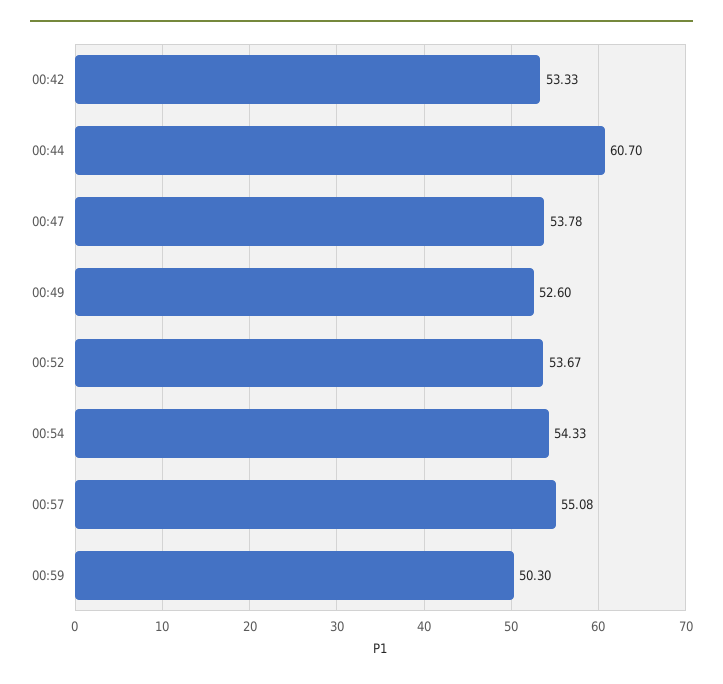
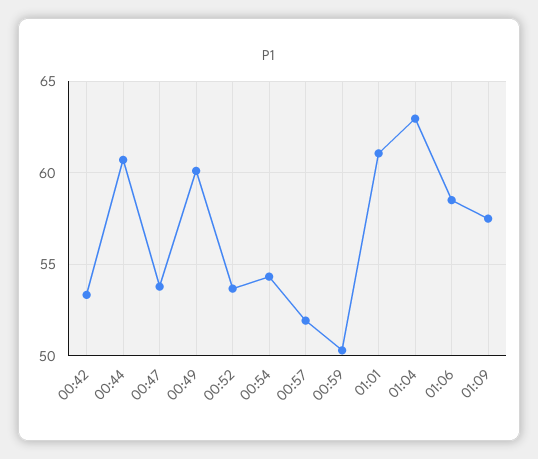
00:49: 52.6 -> 60
00:57: 55.08 -> 52
01:01: none -> 61
01:04: none -> 63
01:06: none -> 58.5
01:09: none -> 57.5

